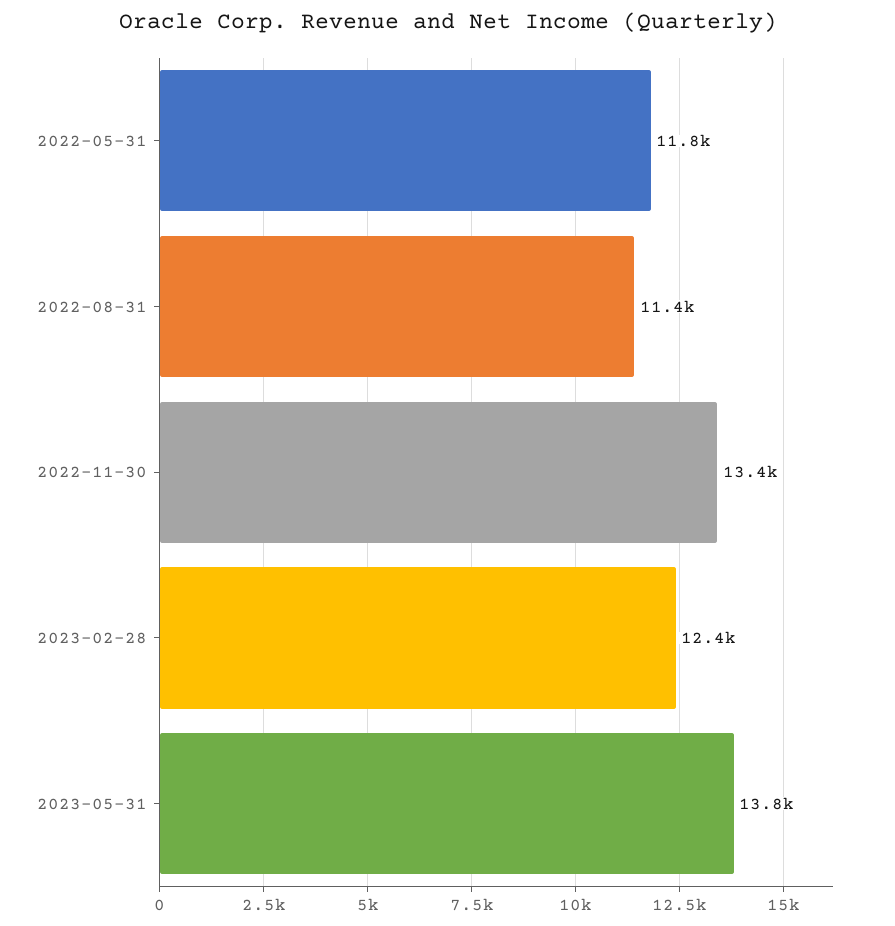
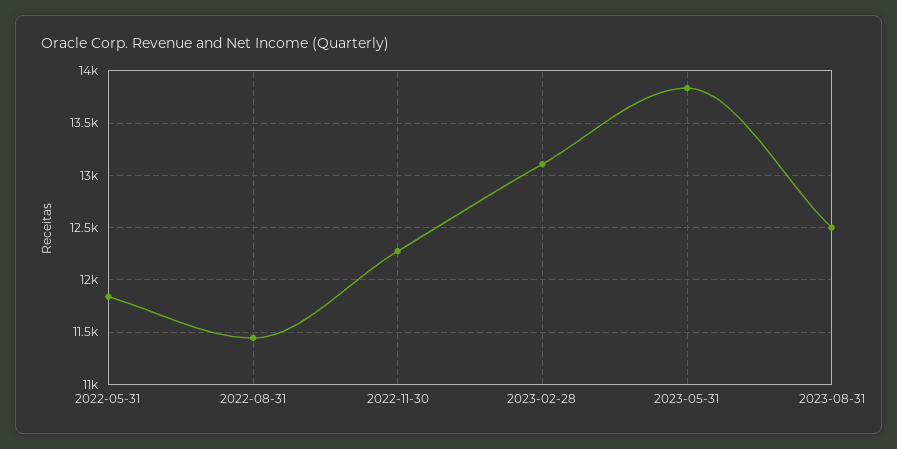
2022-11-30: 13400 -> 12300
2023-02-28: 12400 -> 13100
2023-08-31: none -> 12500

